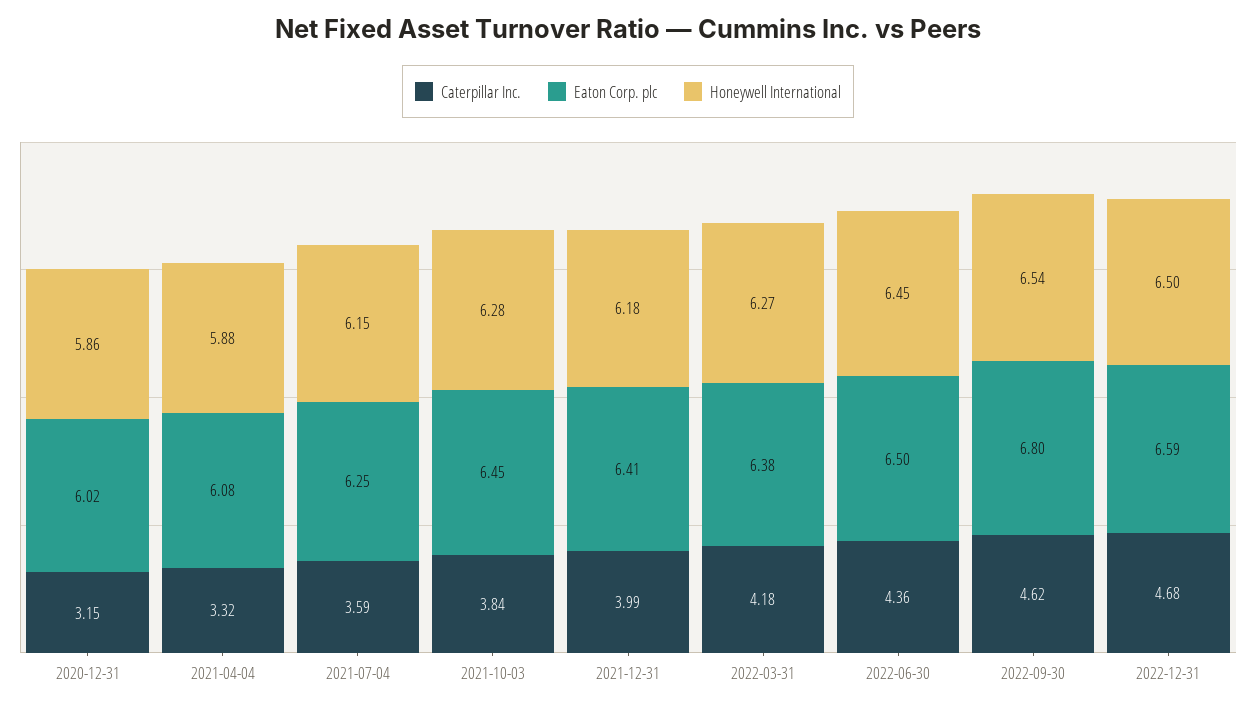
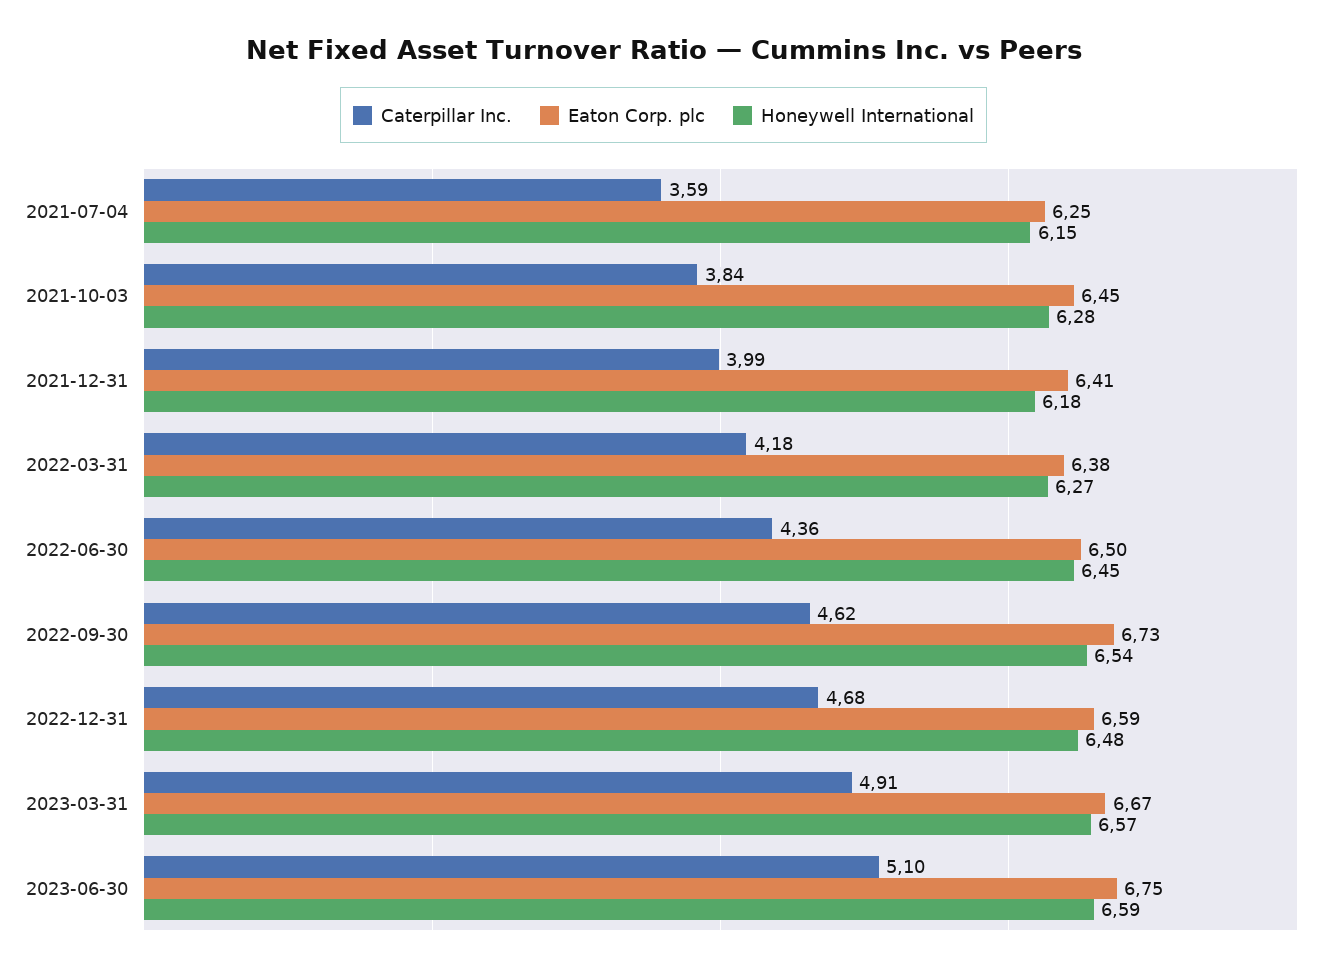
Caterpillar Inc., 2020-12-31: 3.15 -> none
Eaton Corp. plc, 2020-12-31: 6.02 -> none
Honeywell International, 2020-12-31: 5.86 -> none
Caterpillar Inc., 2021-04-04: 3.32 -> none
Eaton Corp. plc, 2021-04-04: 6.08 -> none
Honeywell International, 2021-04-04: 5.88 -> none
Eaton Corp. plc, 2022-09-30: 6.8 -> 6.73
Honeywell International, 2022-12-31: 6.5 -> 6.48
Caterpillar Inc., 2023-03-31: none -> 4.91
Eaton Corp. plc, 2023-03-31: none -> 6.67
Honeywell International, 2023-03-31: none -> 6.57
Caterpillar Inc., 2023-06-30: none -> 5.1
Eaton Corp. plc, 2023-06-30: none -> 6.75
Honeywell International, 2023-06-30: none -> 6.59

